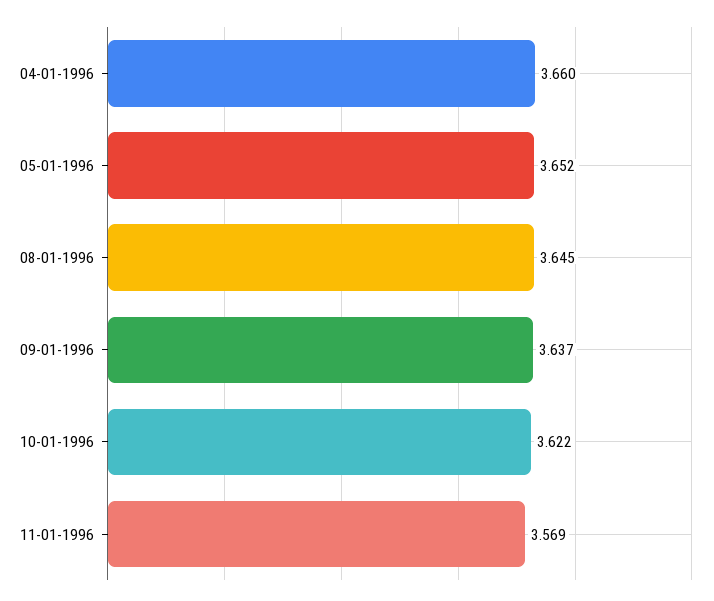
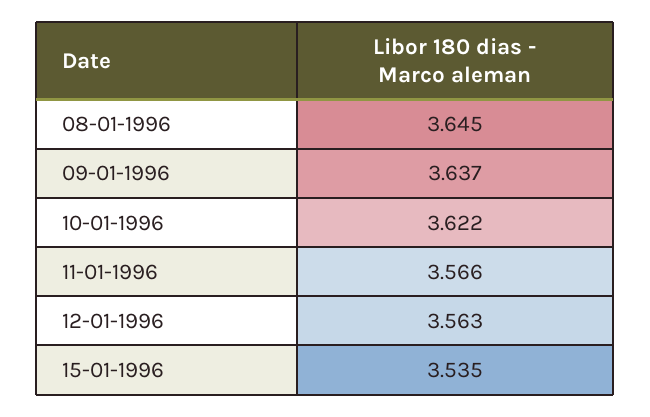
04-01-1996: 3.66 -> none
05-01-1996: 3.652 -> none
11-01-1996: 3.569 -> 3.566
12-01-1996: none -> 3.563
15-01-1996: none -> 3.535

